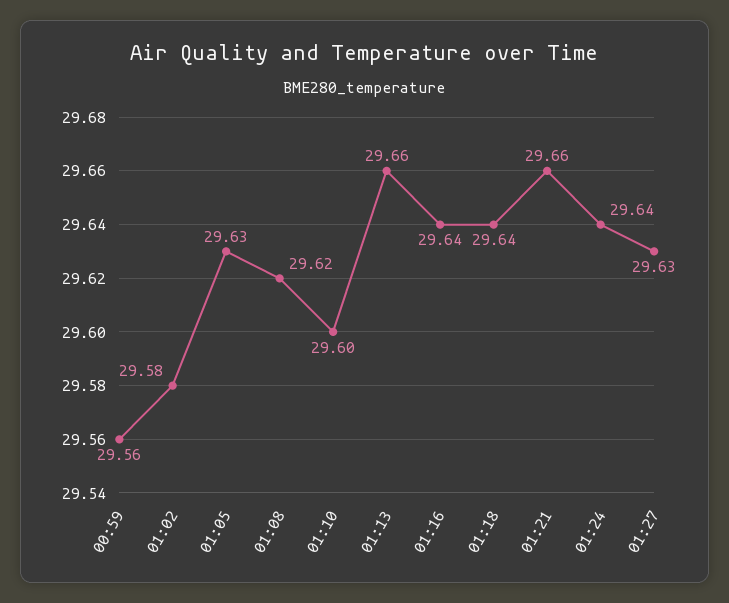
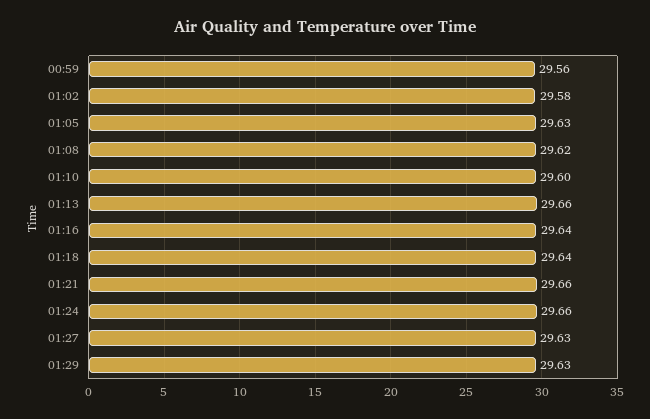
01:24: 29.64 -> 29.66
01:29: none -> 29.63

